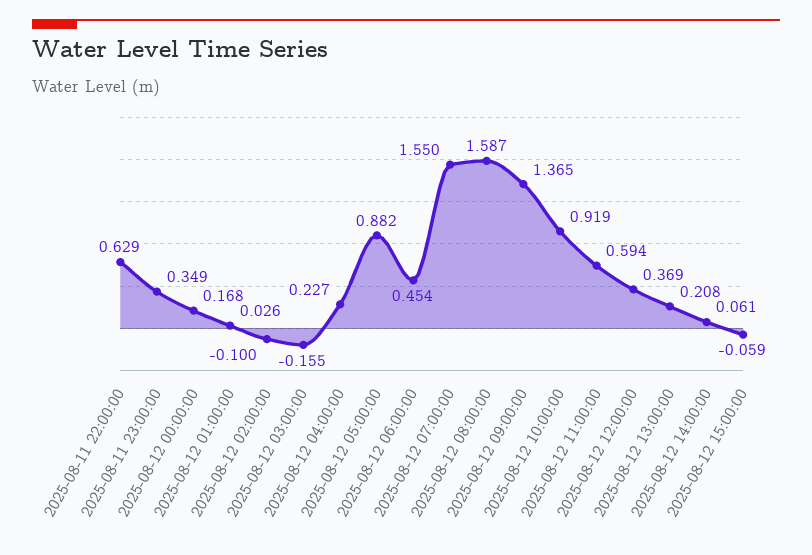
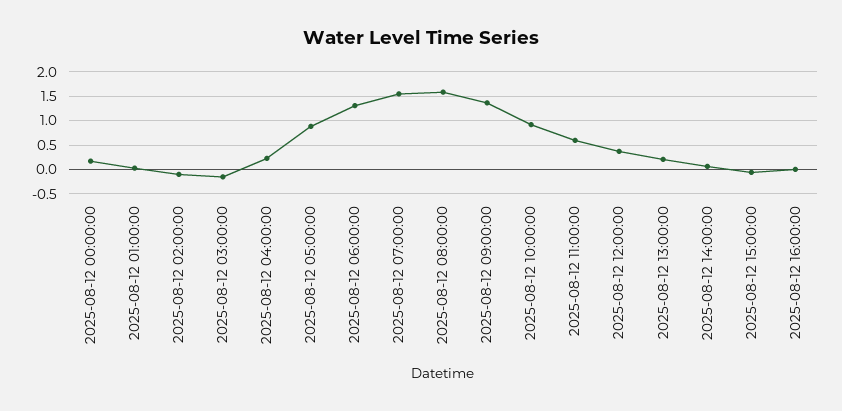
2025-08-11 22:00:00: 0.629 -> none
2025-08-11 23:00:00: 0.349 -> none
2025-08-12 06:00:00: 0.454 -> 1.25
2025-08-12 16:00:00: none -> 0

